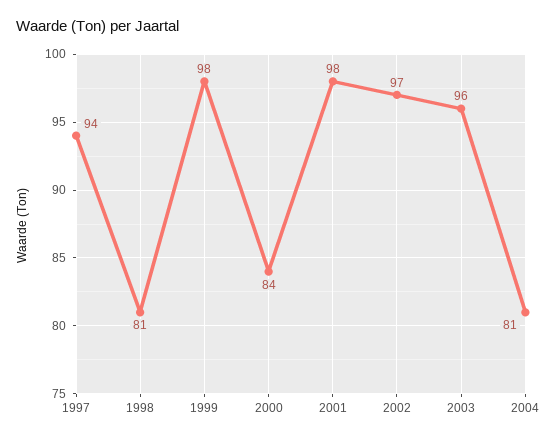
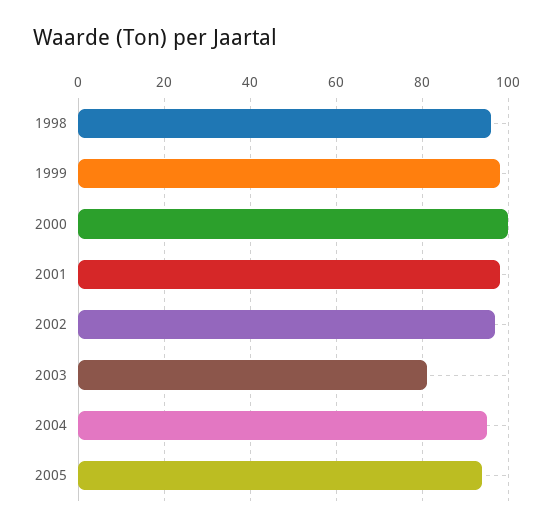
1997: 94 -> none
1998: 81 -> 95
2000: 84 -> 100
2003: 96 -> 80
2004: 81 -> 95
2005: none -> 95

